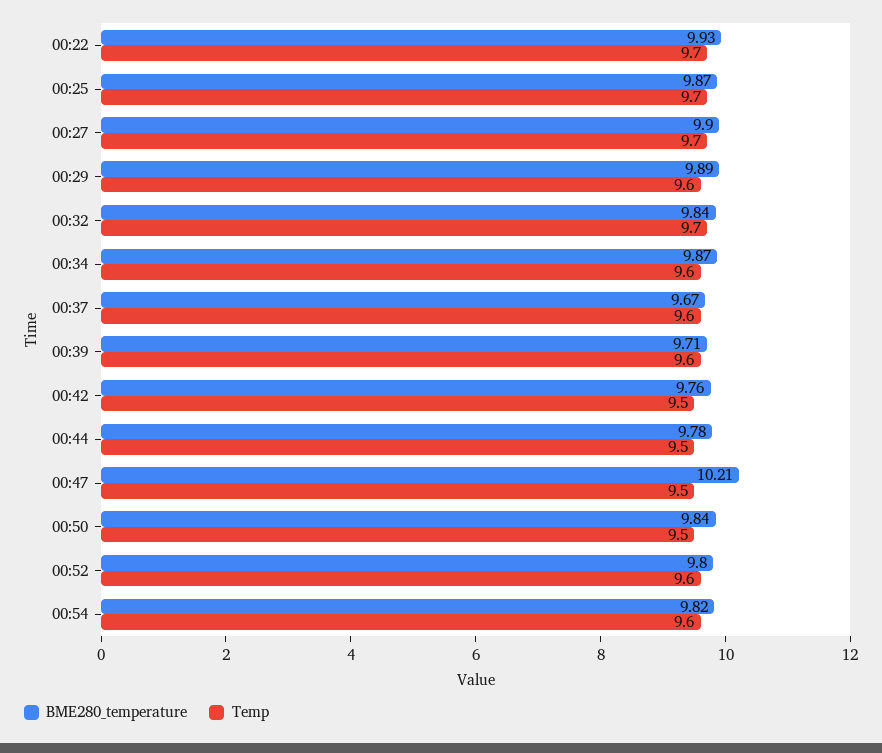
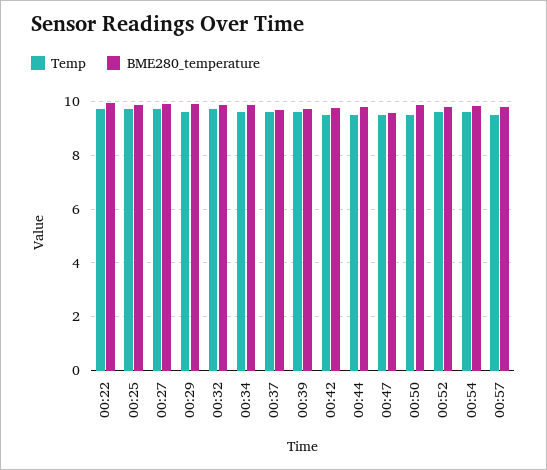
BME280_temperature, 00:47: 10.21 -> 9.5
Temp, 00:57: none -> 9.5
BME280_temperature, 00:57: none -> 9.75

